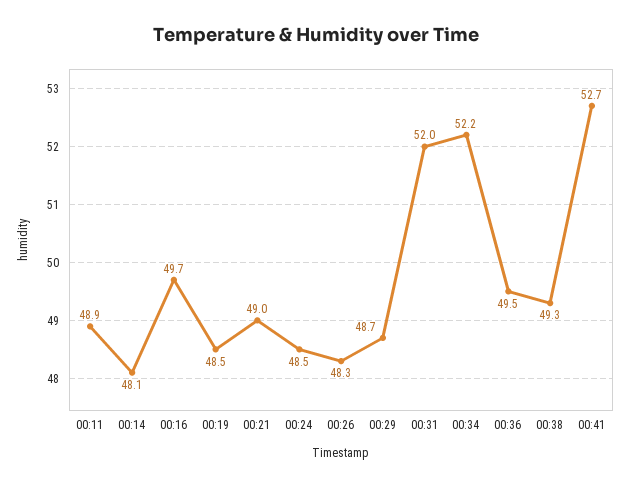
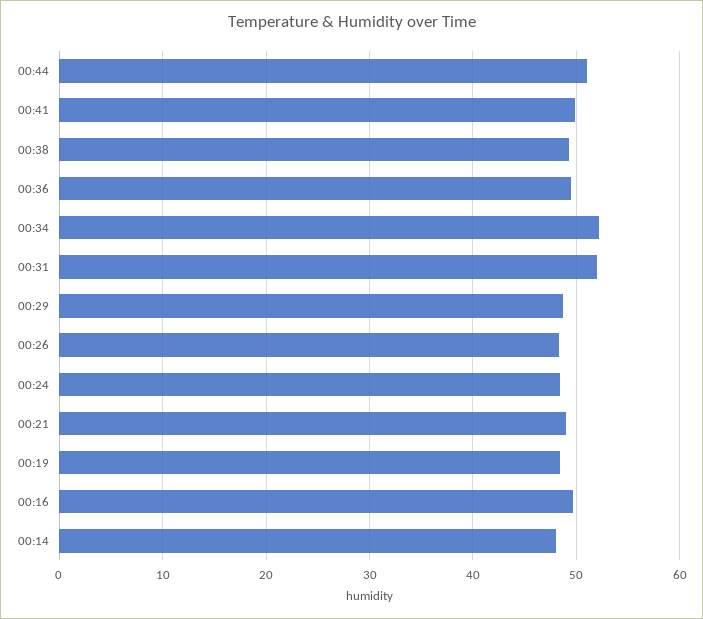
00:11: 48.9 -> none
00:41: 52.7 -> 50
00:44: none -> 51

